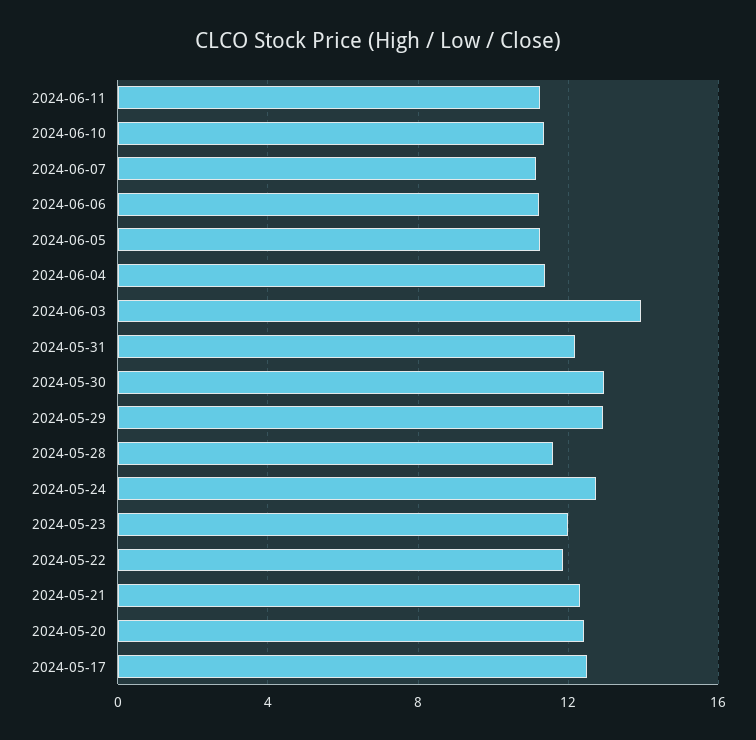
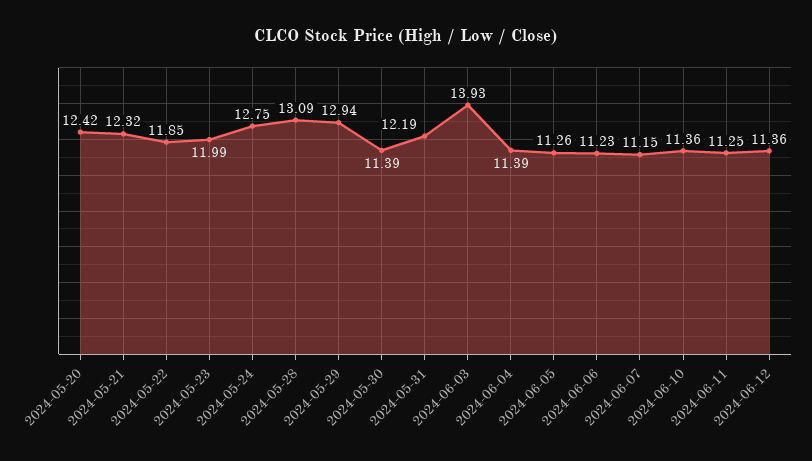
2024-05-30: 13 -> 11.39
2024-05-28: 11.5 -> 13.09
2024-05-17: 12.5 -> none
2024-06-12: none -> 11.36

